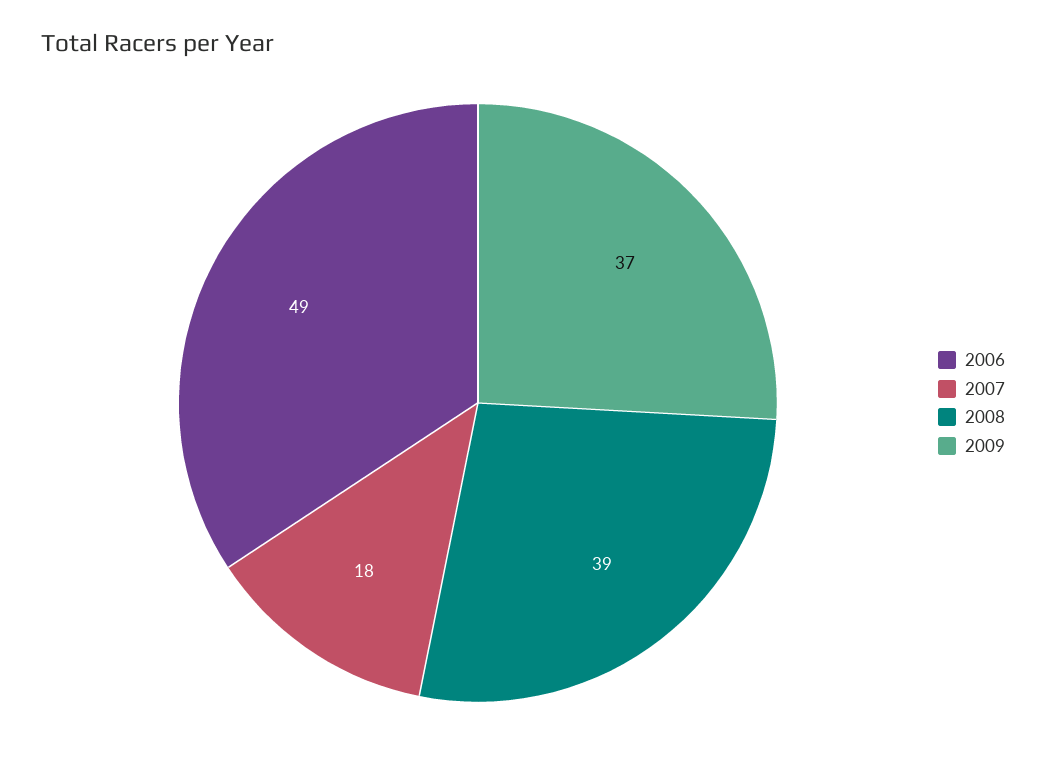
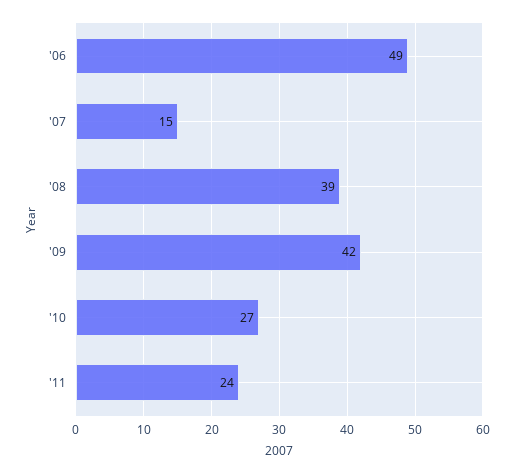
2007: 18 -> 15
2009: 37 -> 42
'10: none -> 27
'11: none -> 24

